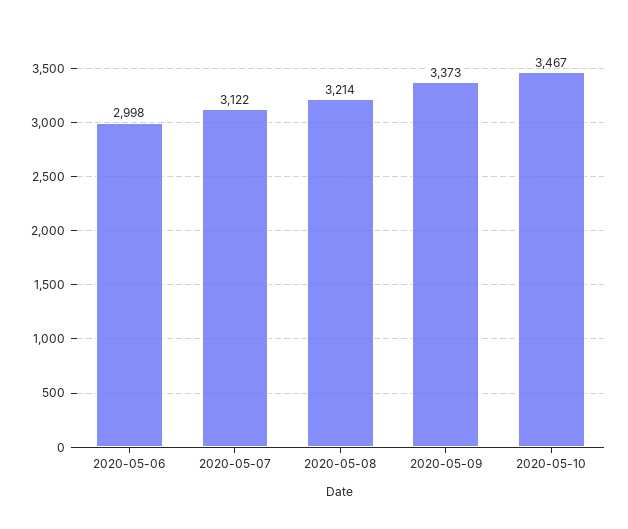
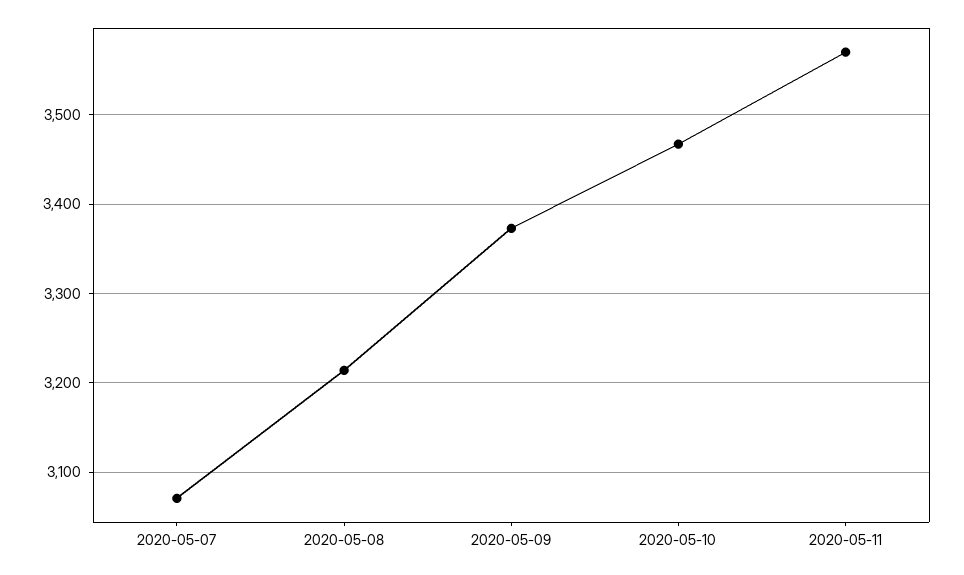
2020-05-06: 2998 -> none
2020-05-07: 3122 -> 3070
2020-05-11: none -> 3570

